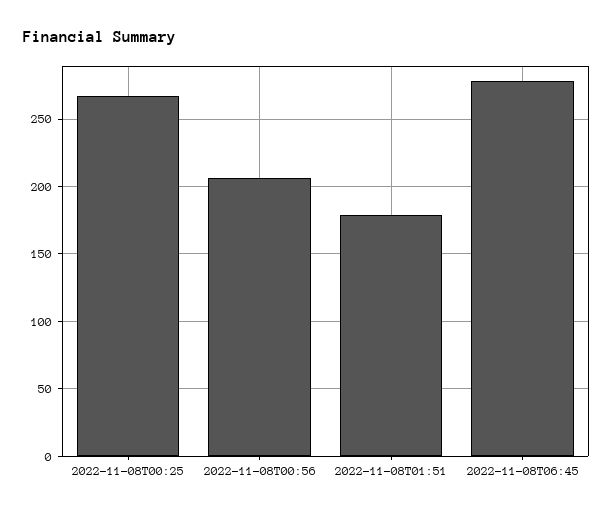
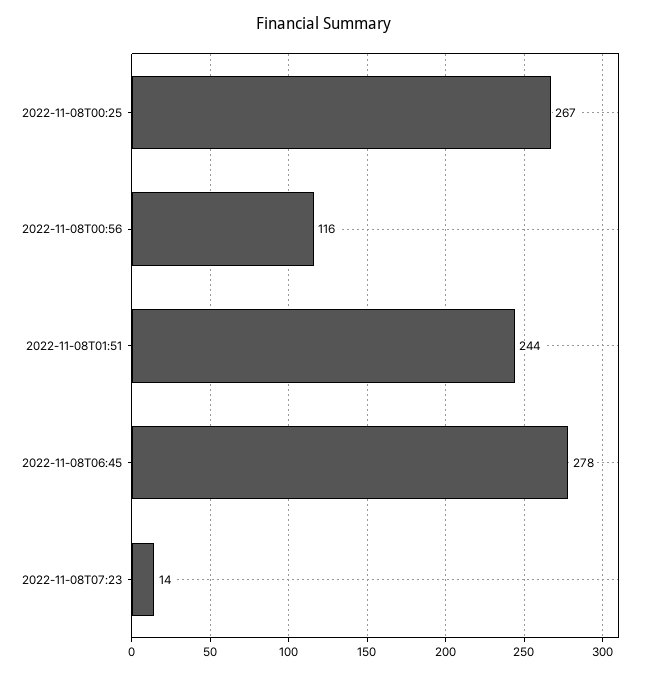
2022-11-08T00:56: 205 -> 116
2022-11-08T01:51: 180 -> 244
2022-11-08T07:23: none -> 14

